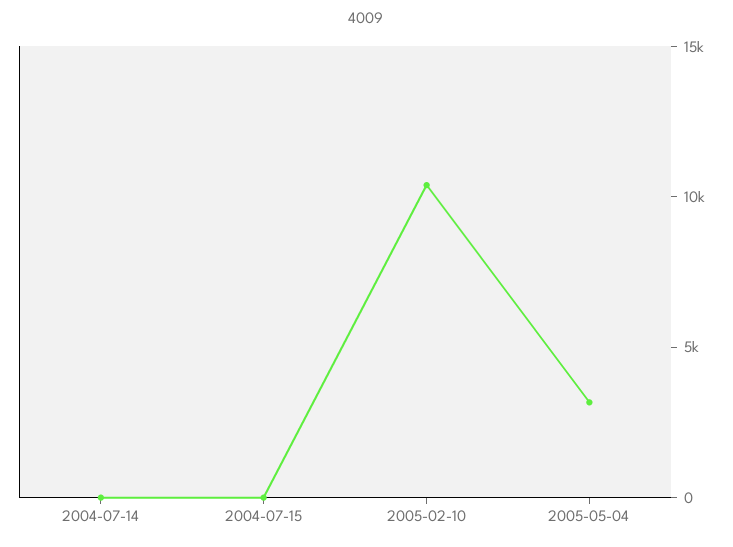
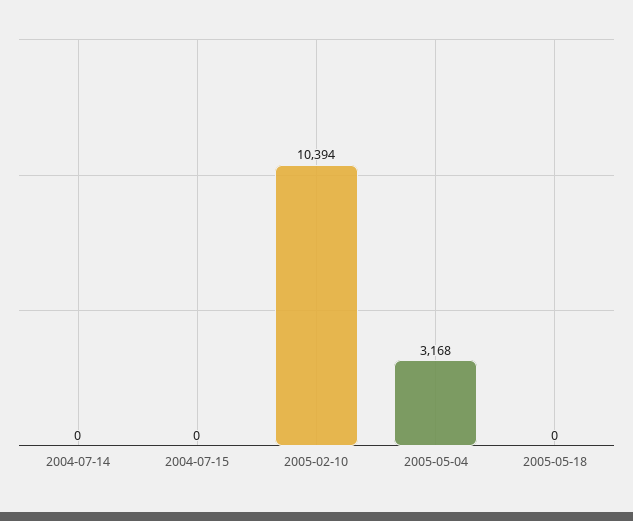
2005-05-18: none -> 0

